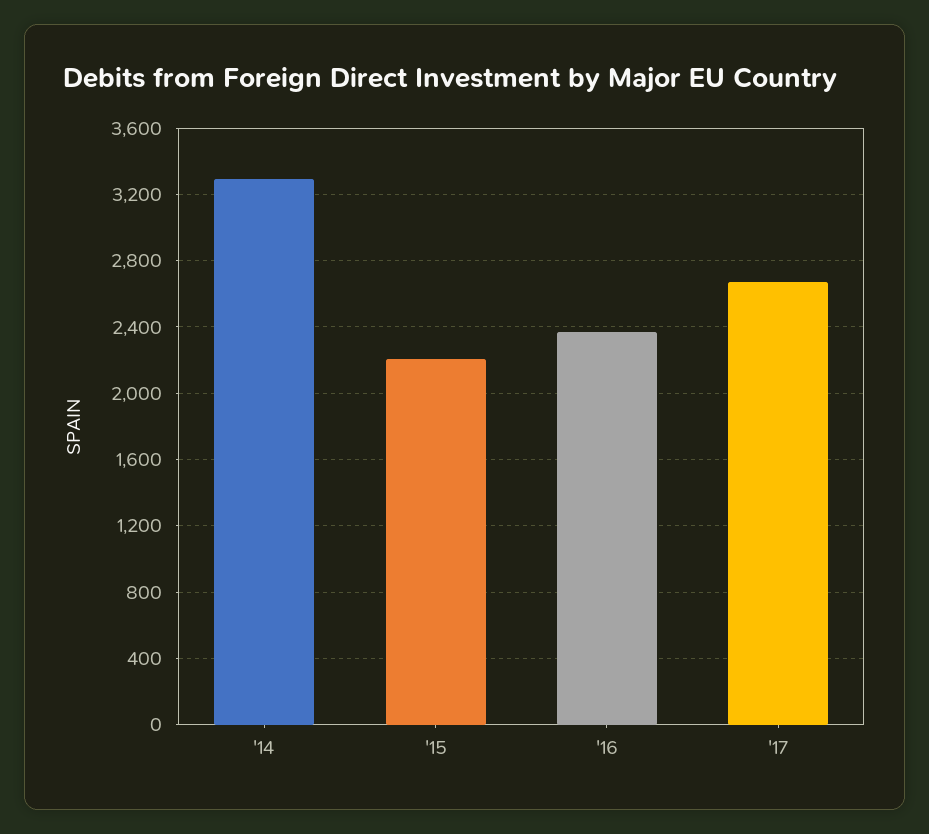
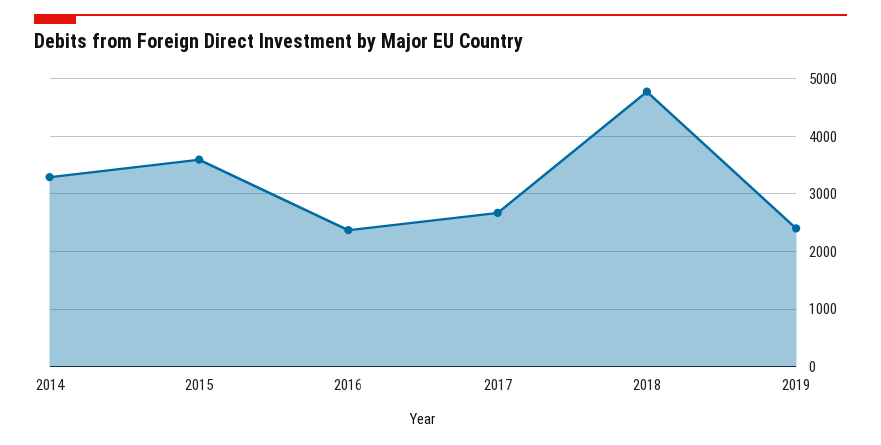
'15: 2200 -> 3600
2018: none -> 4800
2019: none -> 2400

